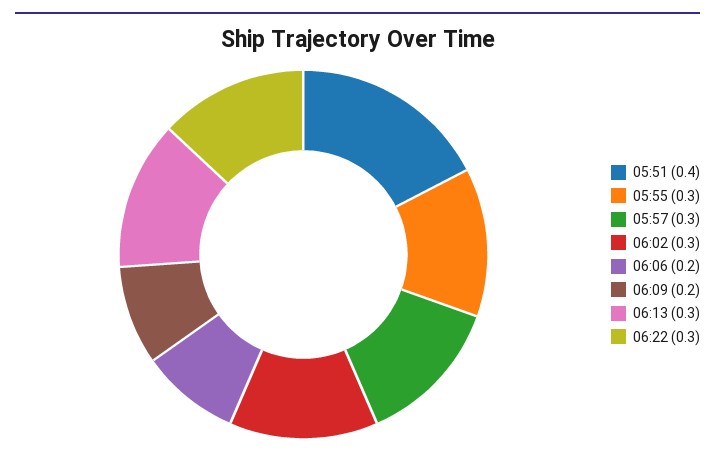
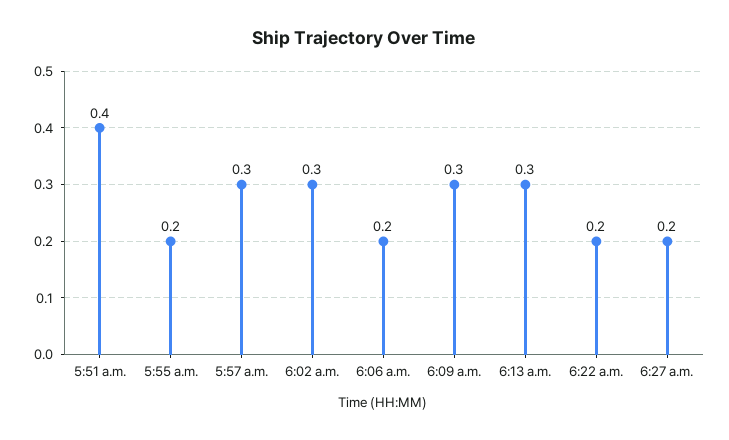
05:55: 0.3 -> 0.2
06:09: 0.2 -> 0.3
06:22: 0.3 -> 0.2
6:27 a.m.: none -> 0.2

